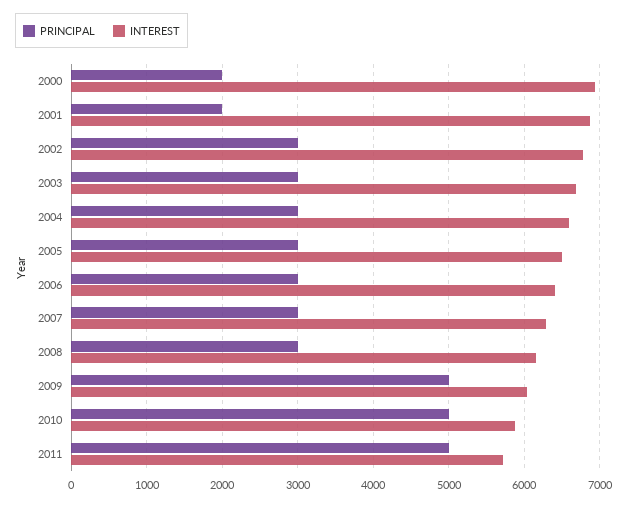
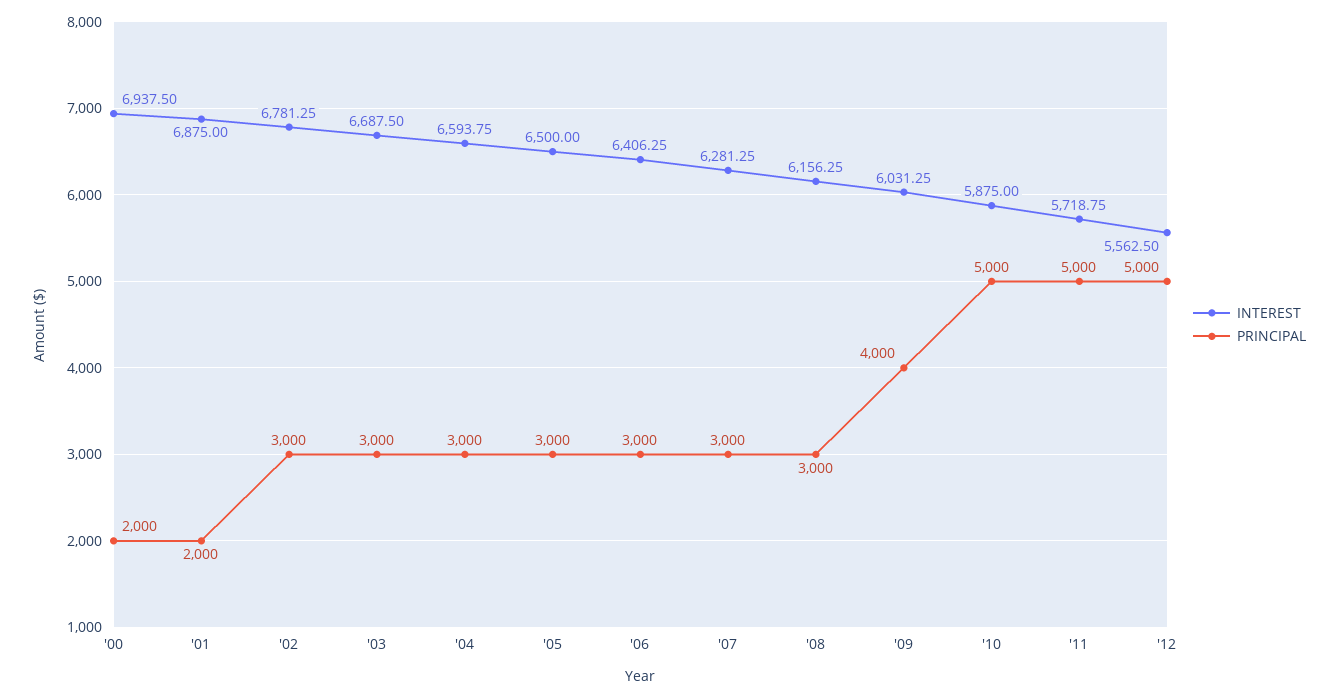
PRINCIPAL, 2009: 5000 -> 4000
INTEREST, '12: none -> 5562.5
PRINCIPAL, '12: none -> 5000

